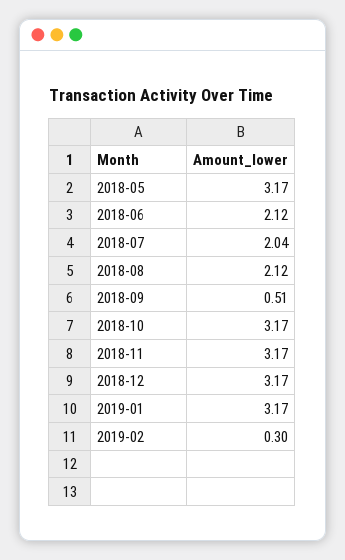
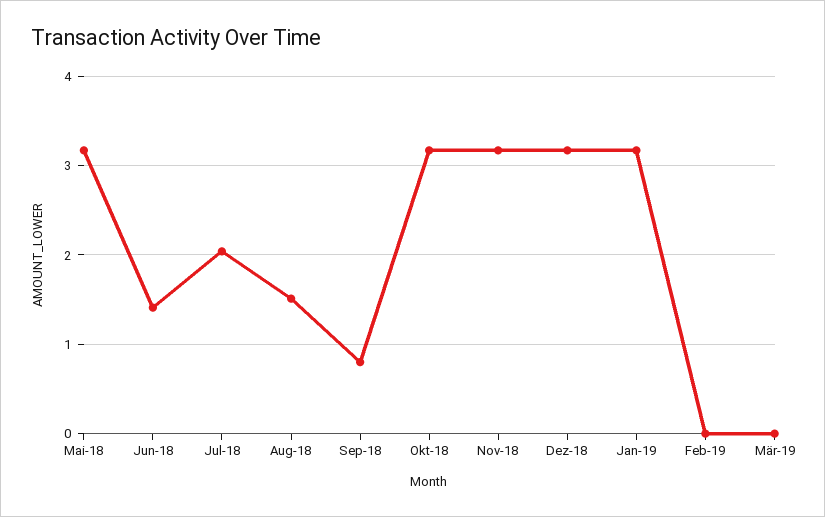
2018-06: 2.12 -> 1.4
2018-08: 2.12 -> 1.5
2018-09: 0.51 -> 0.8
2019-02: 0.3 -> 0
Mär-19: none -> 0

